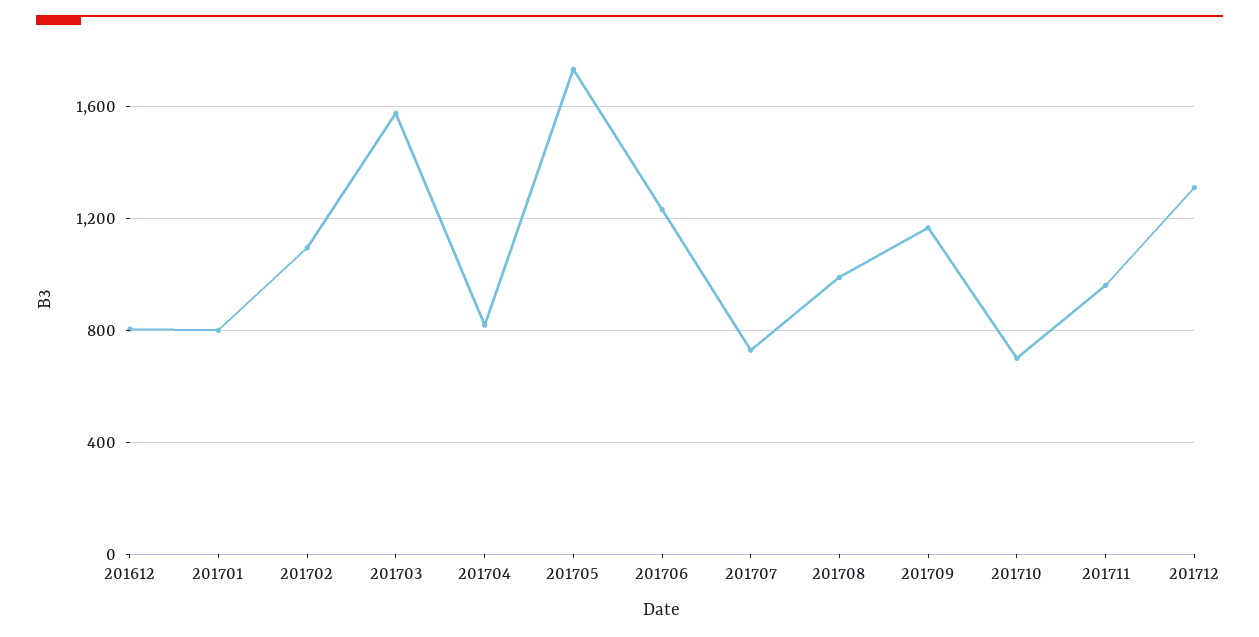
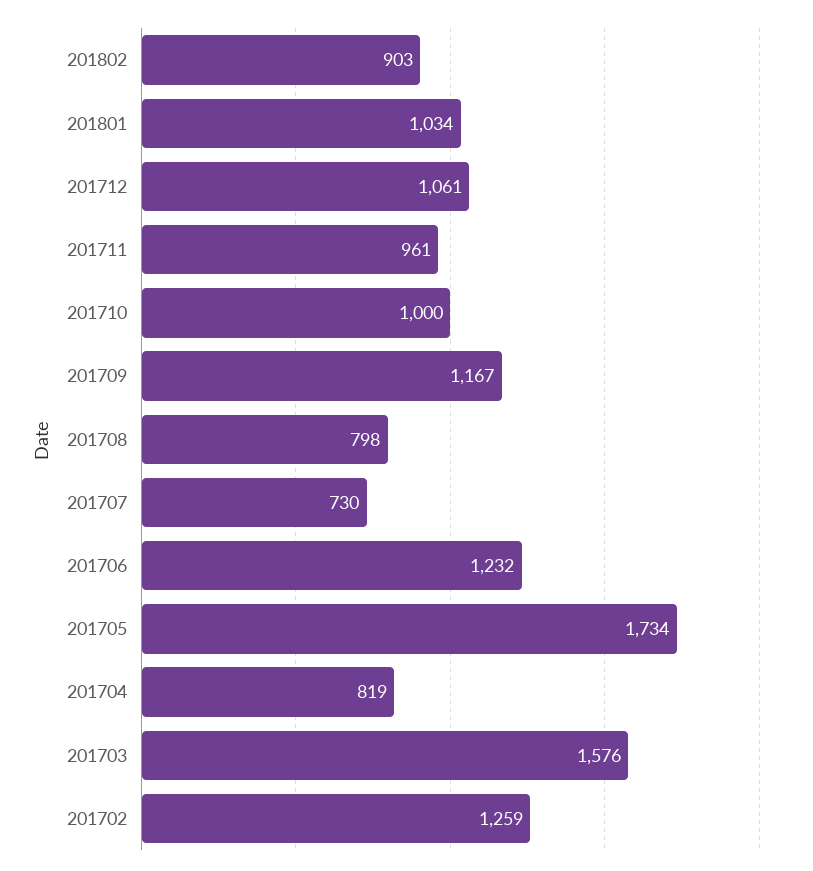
201612: 800 -> none
201701: 800 -> none
201702: 1100 -> 1259
201708: 1000 -> 798
201710: 700 -> 1000
201712: 1300 -> 1061
201802: none -> 903
201801: none -> 1034

